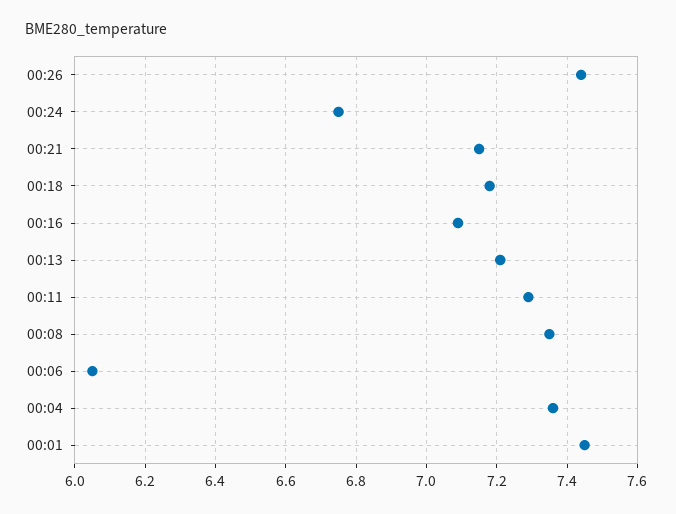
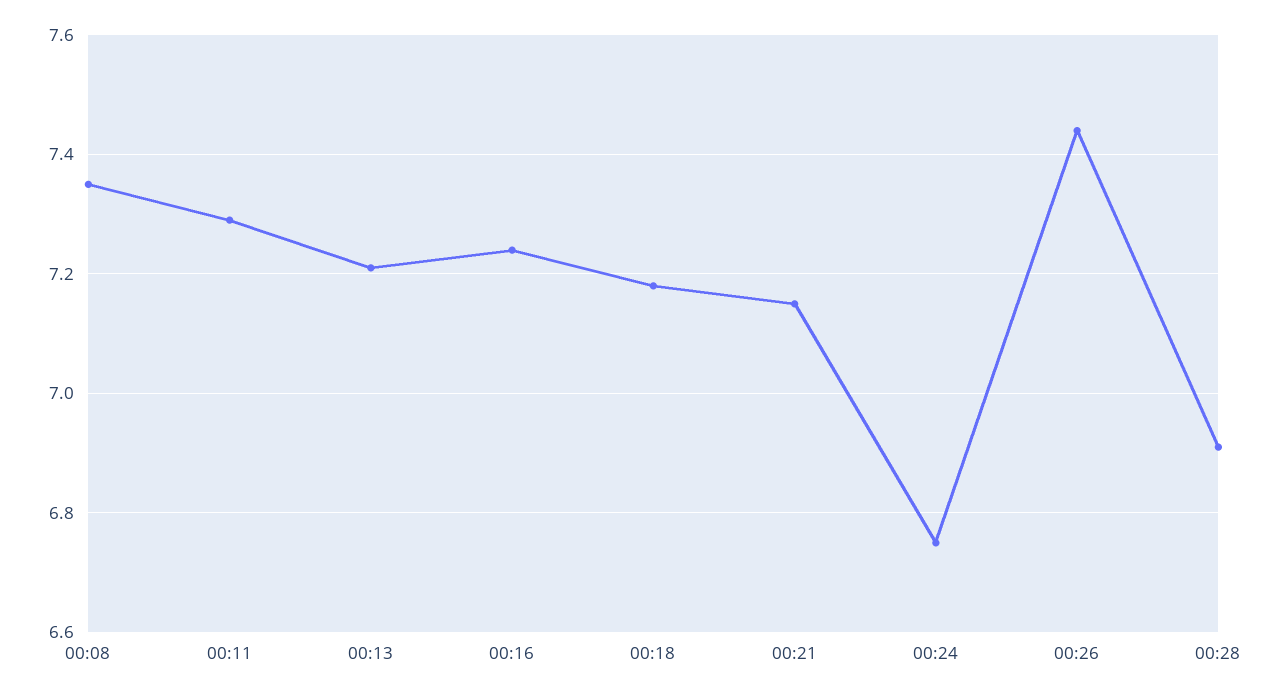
00:16: 7.1 -> 7.25
00:06: 6.05 -> none
00:04: 7.35 -> none
00:01: 7.45 -> none
00:28: none -> 6.9

